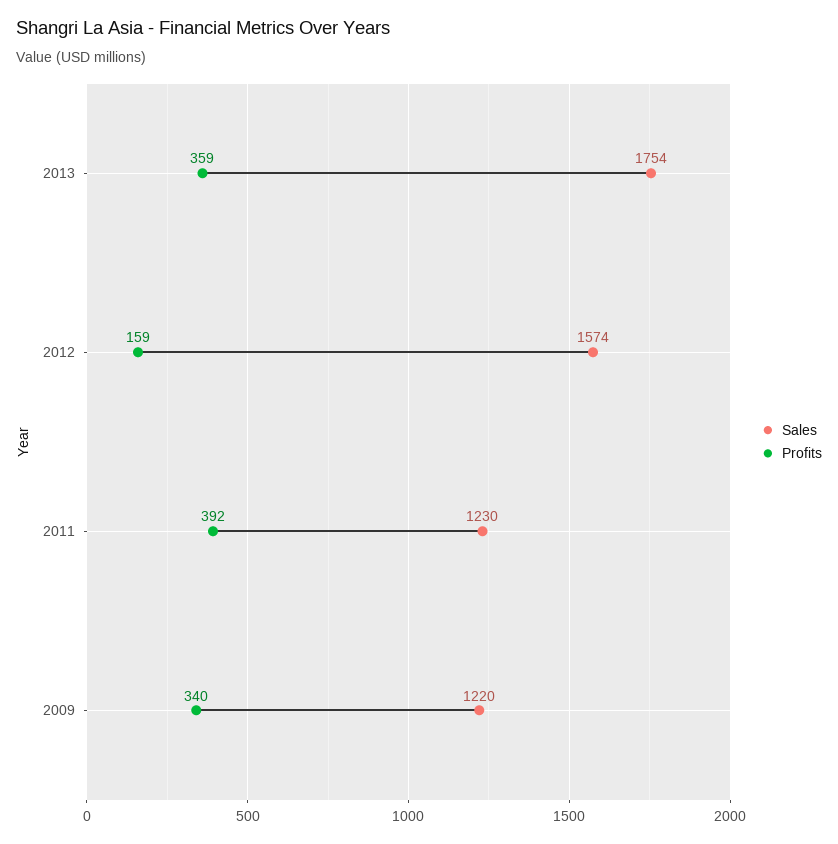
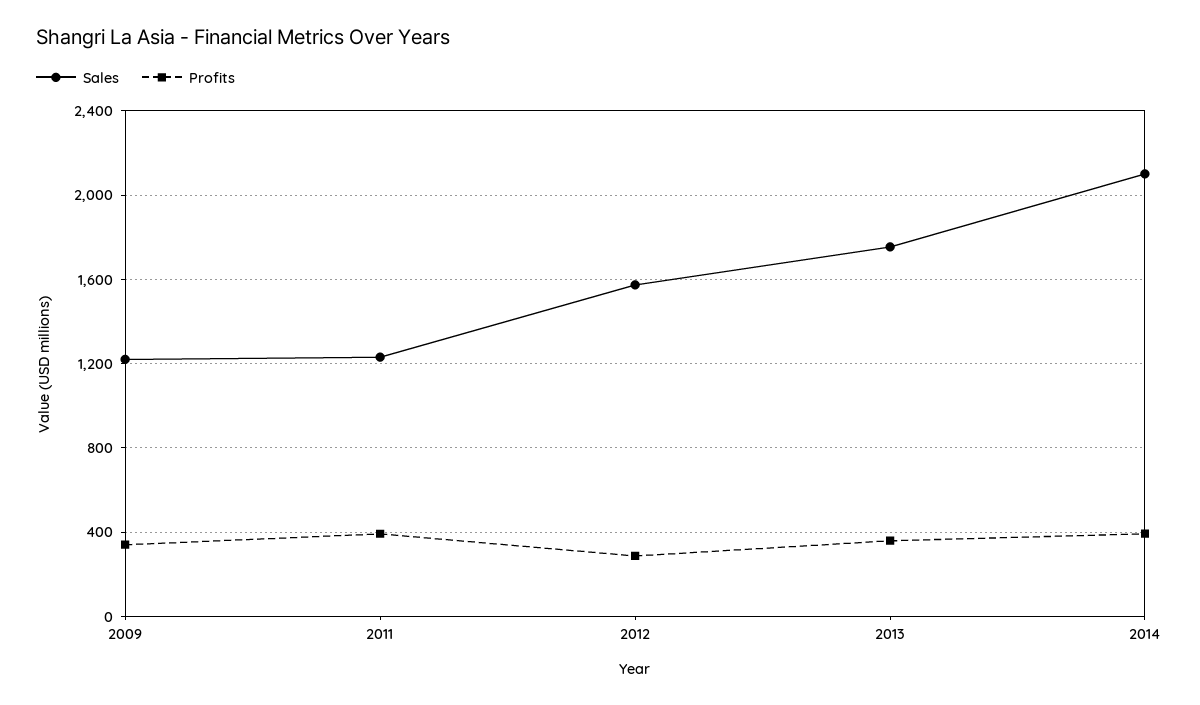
Profits, 2012: 159 -> 300
Sales, 2014: none -> 2100
Profits, 2014: none -> 400

